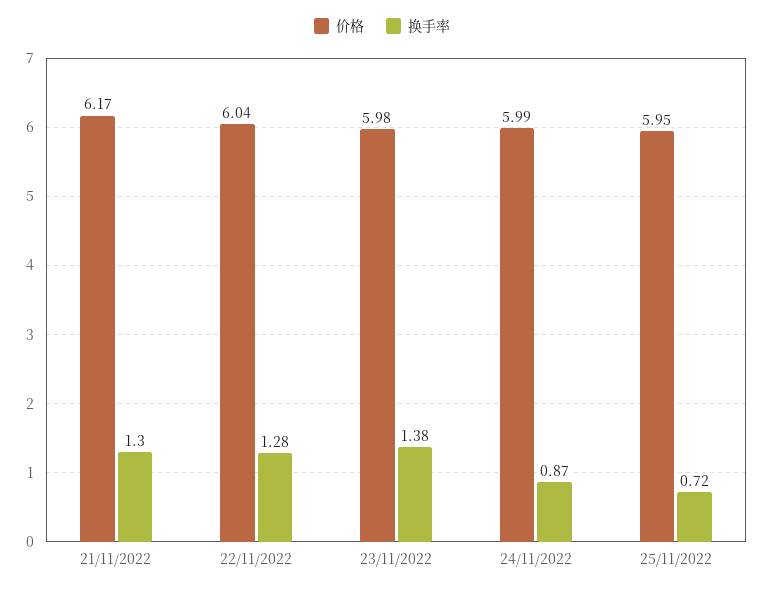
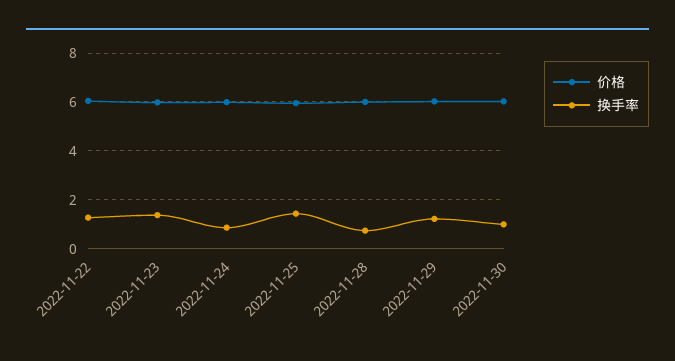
价格, 21/11/2022: 6.17 -> none
换手率, 21/11/2022: 1.3 -> none
换手率, 25/11/2022: 0.72 -> 1.5
价格, 2022-11-28: none -> 6
换手率, 2022-11-28: none -> 0.75
价格, 2022-11-29: none -> 6
换手率, 2022-11-29: none -> 1.25
价格, 2022-11-30: none -> 6
换手率, 2022-11-30: none -> 1

